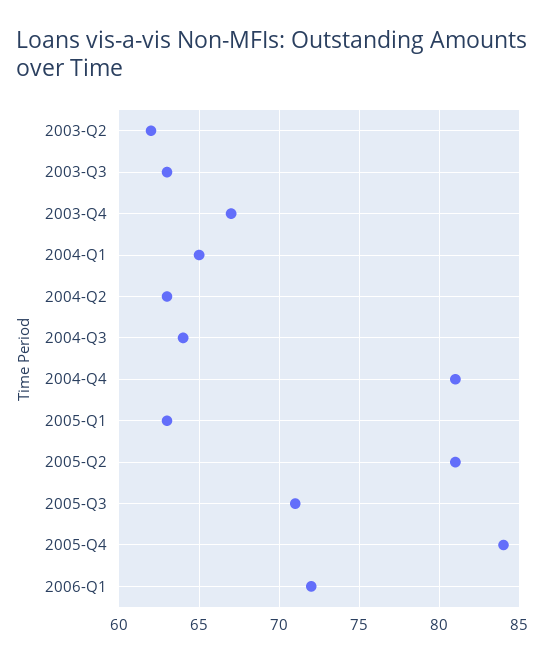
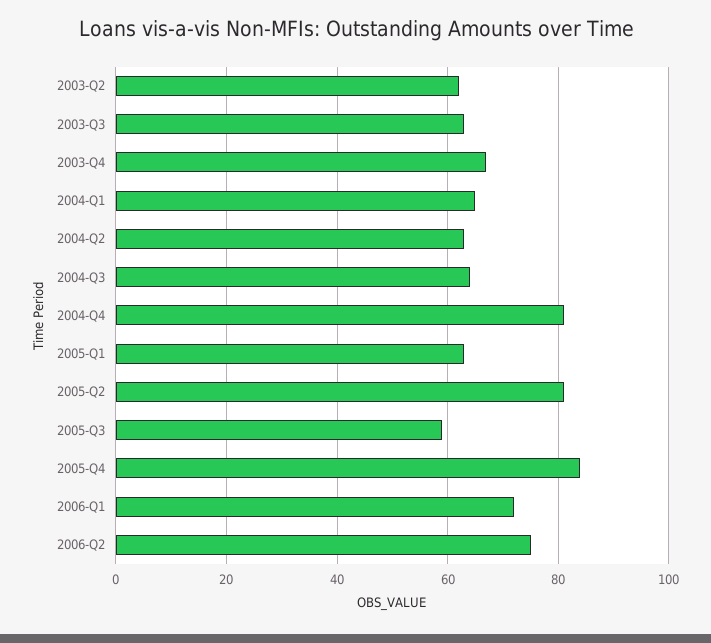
2005-Q3: 71 -> 60
2006-Q2: none -> 75

